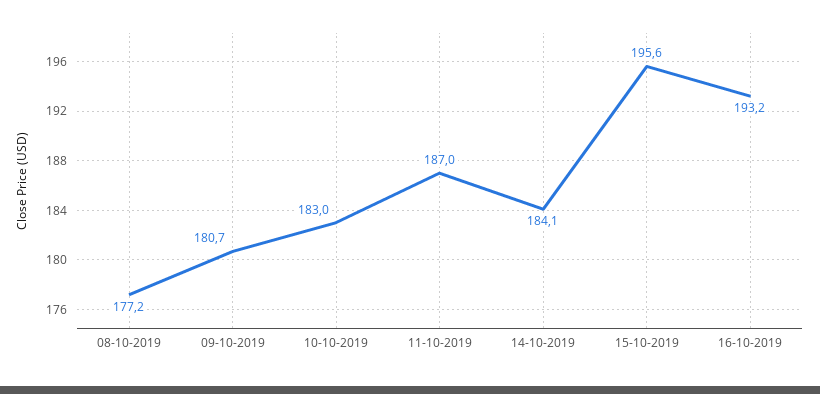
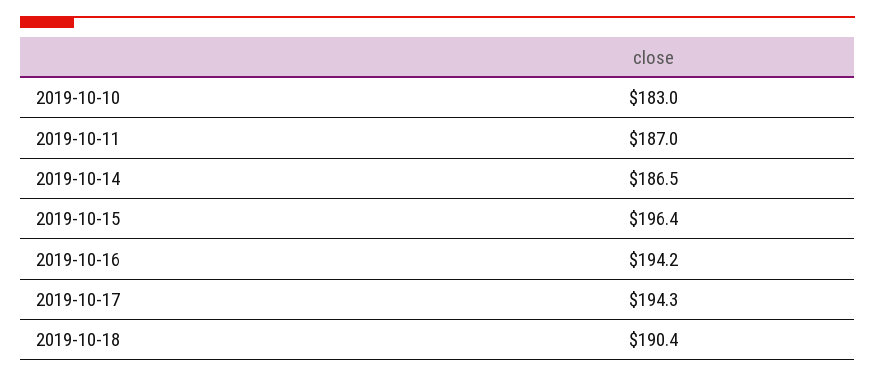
08-10-2019: 177.2 -> none
09-10-2019: 180.7 -> none
14-10-2019: 184.1 -> 186.5
15-10-2019: 195.6 -> 196.4
16-10-2019: 193.2 -> 194.2
2019-10-17: none -> 194.3
2019-10-18: none -> 190.4

